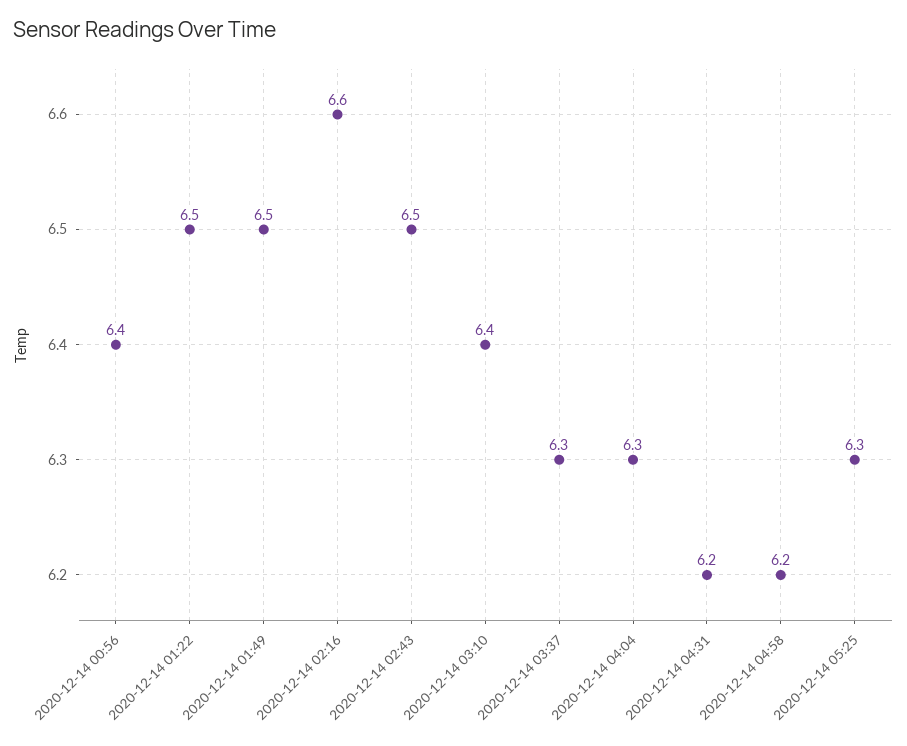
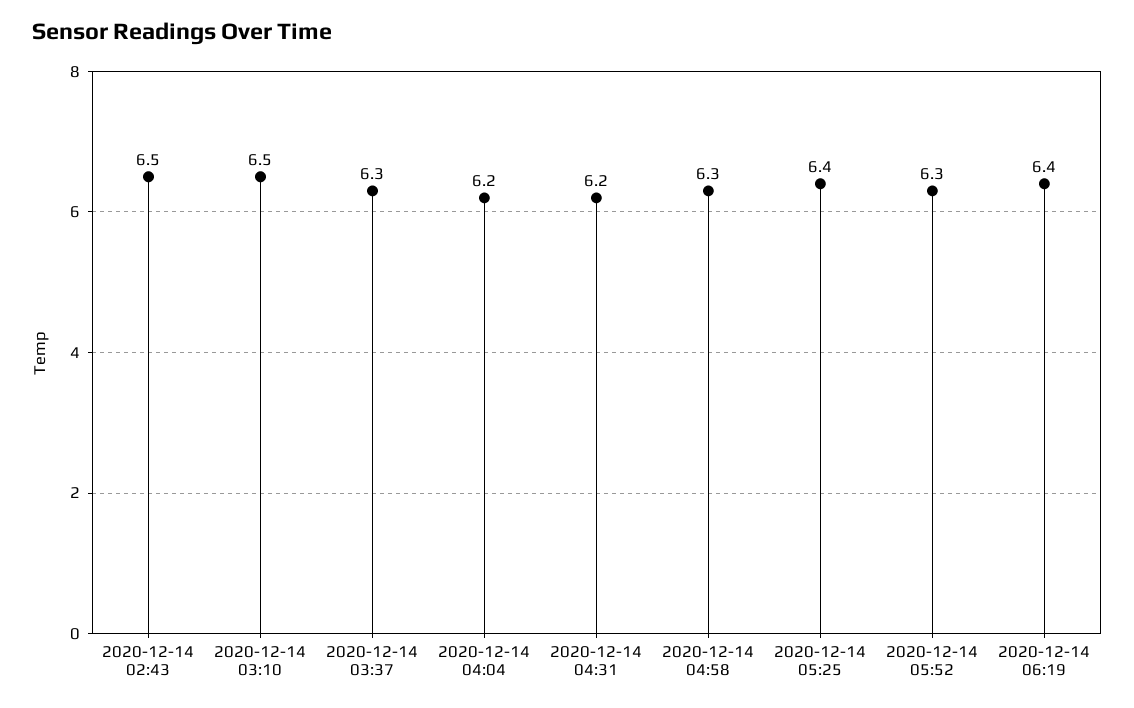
2020-12-14 00:56: 6.4 -> none
2020-12-14 01:22: 6.5 -> none
2020-12-14 01:49: 6.5 -> none
2020-12-14 02:16: 6.6 -> none
2020-12-14 03:10: 6.4 -> 6.5
2020-12-14 04:04: 6.3 -> 6.2
2020-12-14 04:58: 6.2 -> 6.3
2020-12-14 05:25: 6.3 -> 6.4
2020-12-14 05:52: none -> 6.3
2020-12-14 06:19: none -> 6.4

